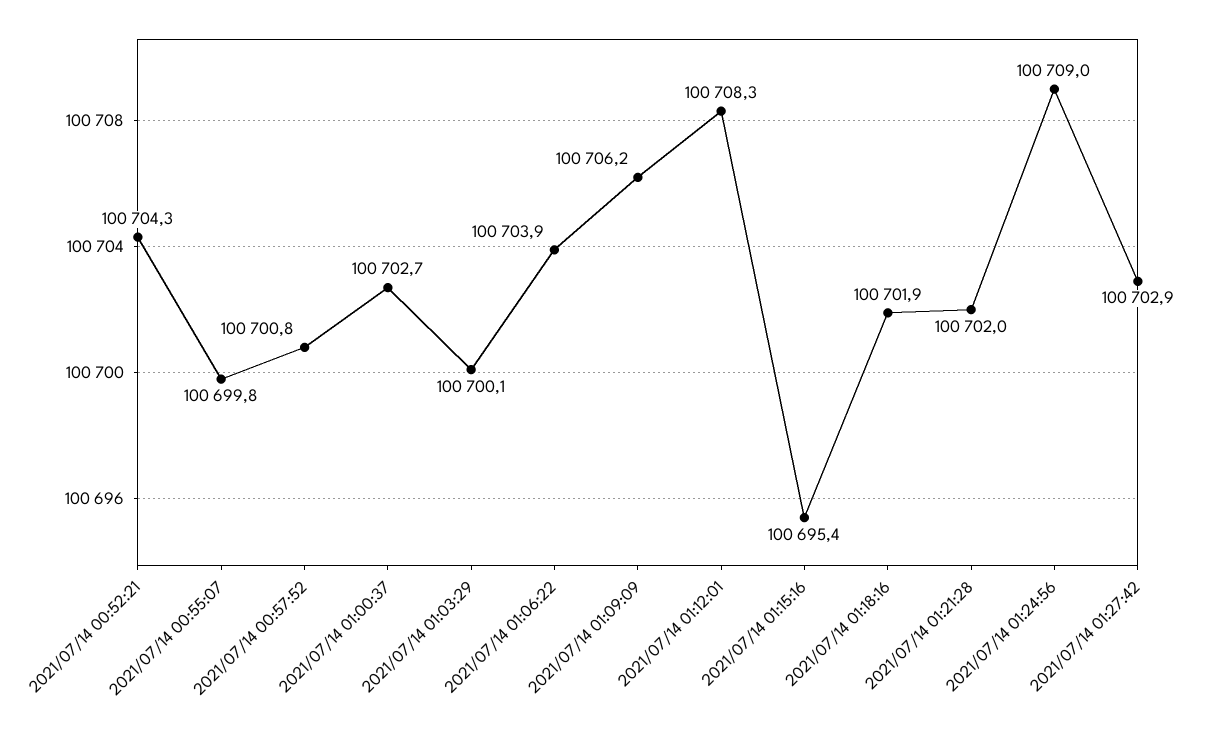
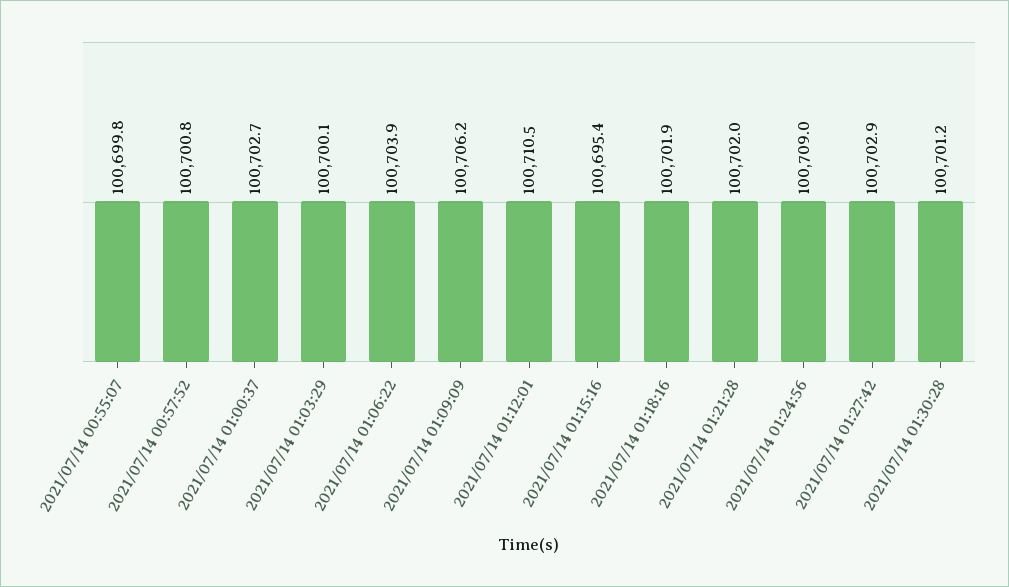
2021/07/14 00:52:21: 100704.3 -> none
2021/07/14 01:12:01: 100708.3 -> 100710.5
2021/07/14 01:30:28: none -> 100701.2

